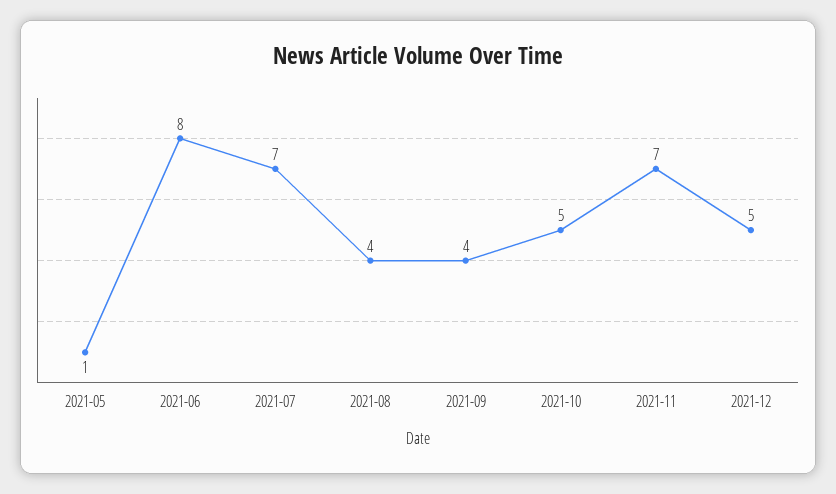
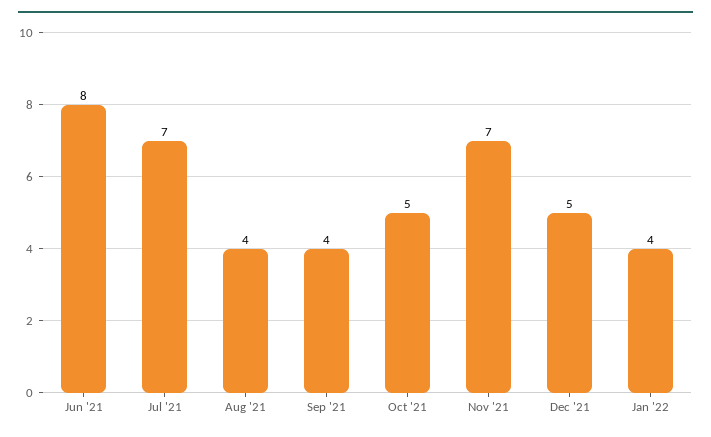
2021-05: 1 -> none
Jan '22: none -> 4

